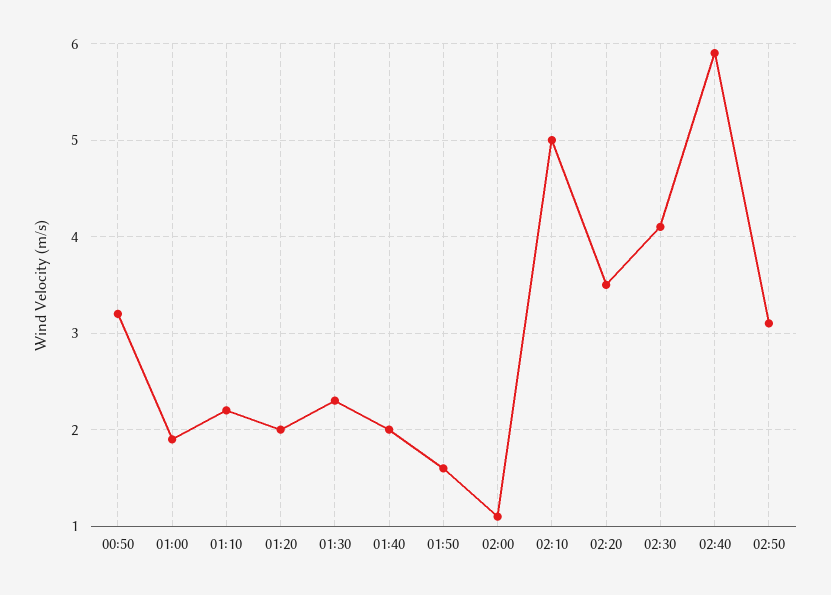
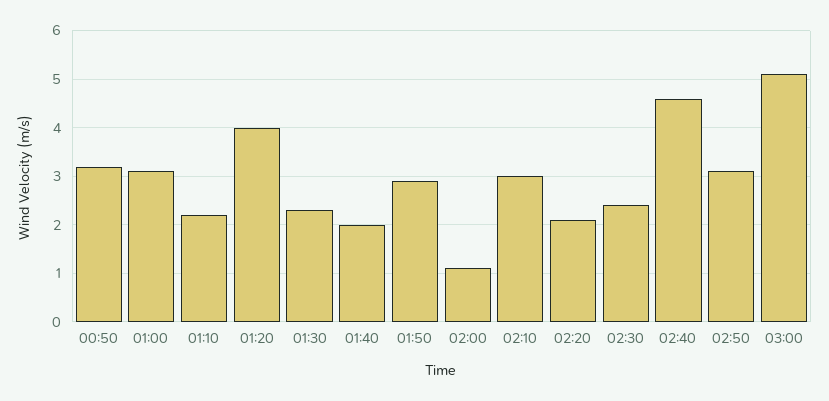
01:00: 1.9 -> 3
01:20: 2 -> 4
01:50: 1.6 -> 3
02:10: 5 -> 3
02:20: 3.5 -> 2
02:30: 4.1 -> 2.5
02:40: 5.9 -> 4.5
03:00: none -> 5

